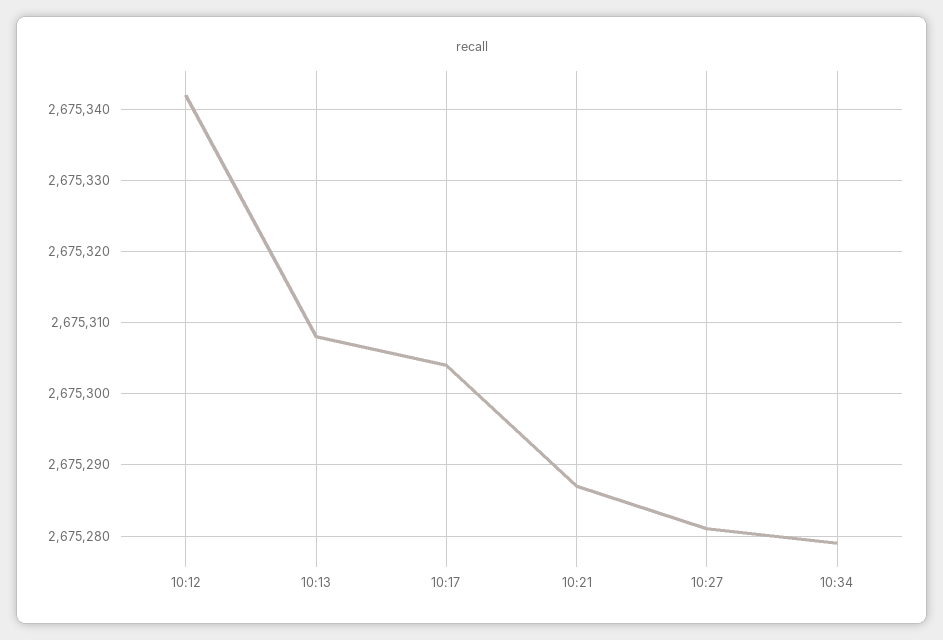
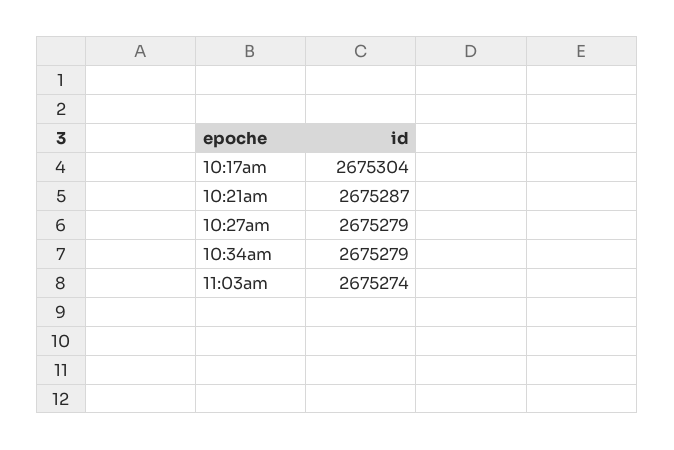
10:12: 2675342 -> none
10:13: 2675308 -> none
10:27: 2675281 -> 2675279
11:03am: none -> 2675274

